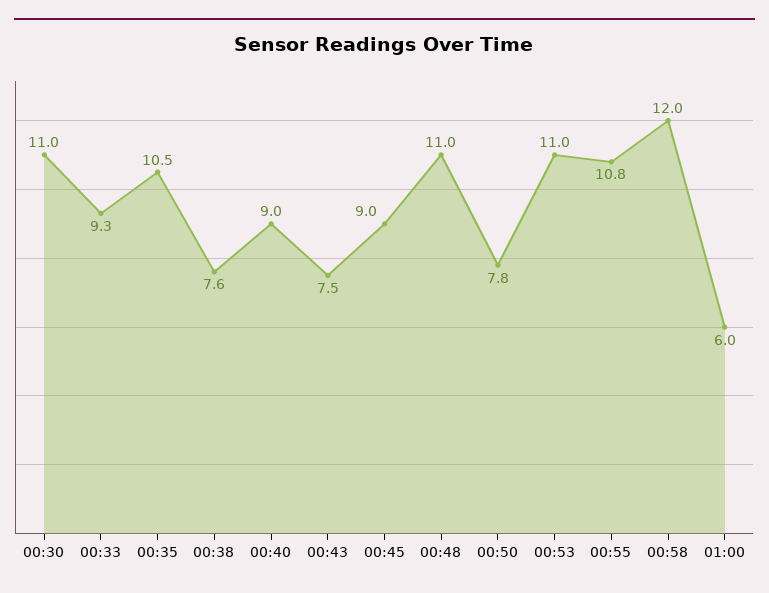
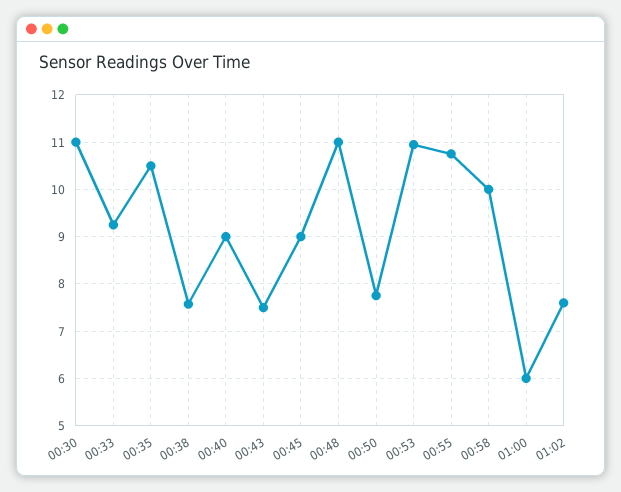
00:58: 12 -> 10
01:02: none -> 7.6

